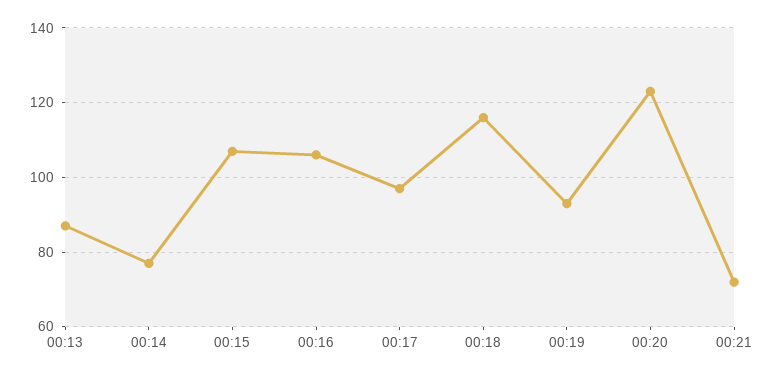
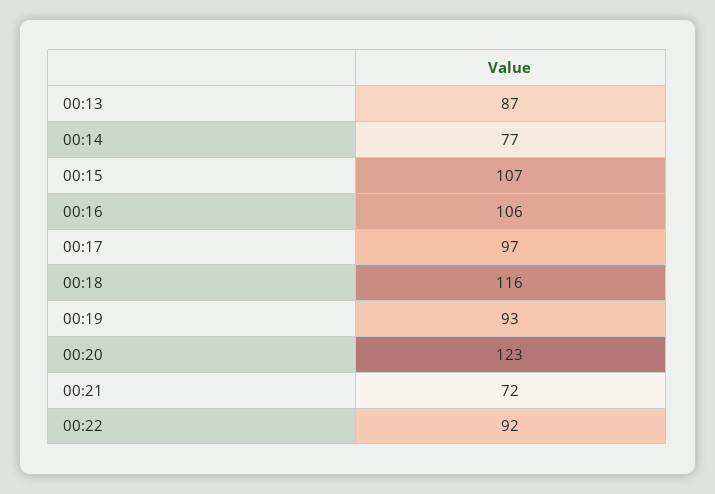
00:22: none -> 92

